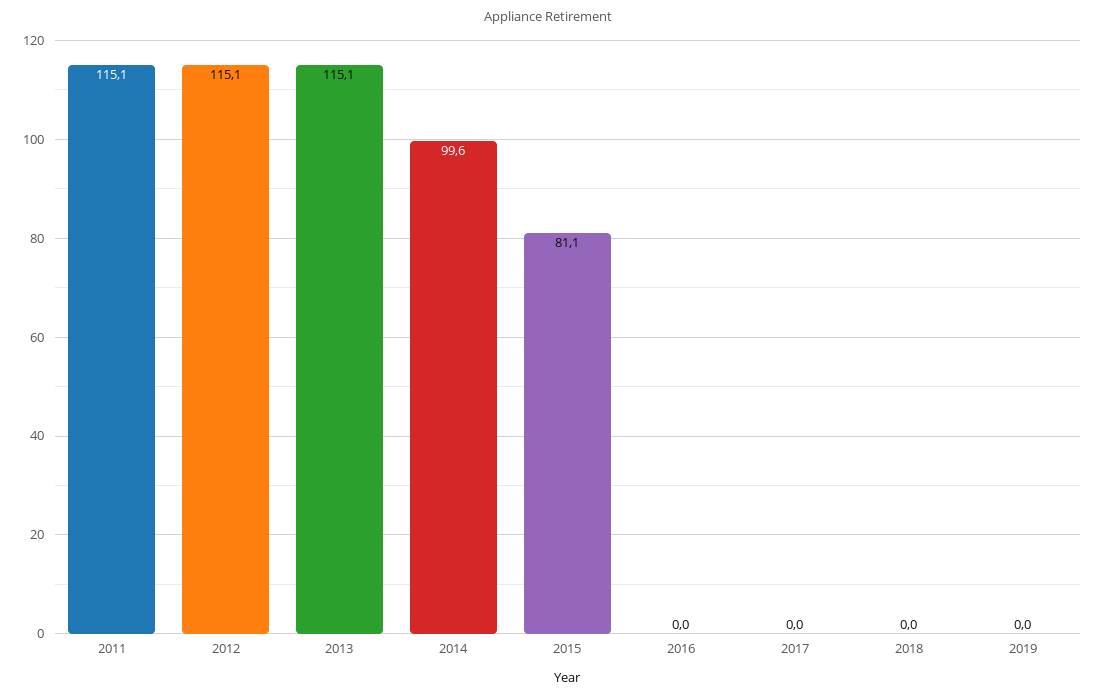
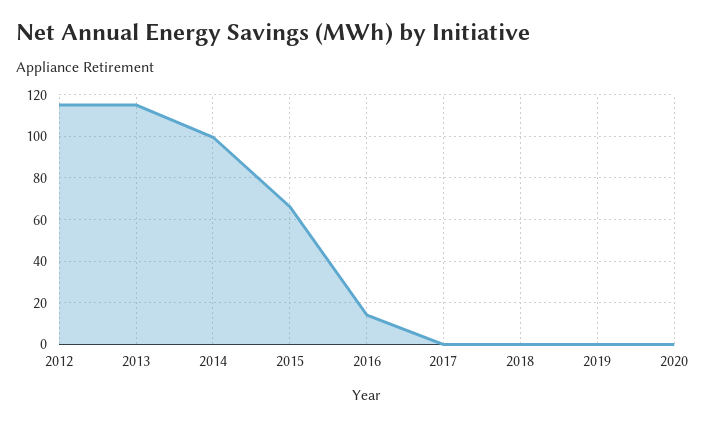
2011: 115.1 -> none
2015: 81.1 -> 65
2016: 0 -> 15
2020: none -> 0

